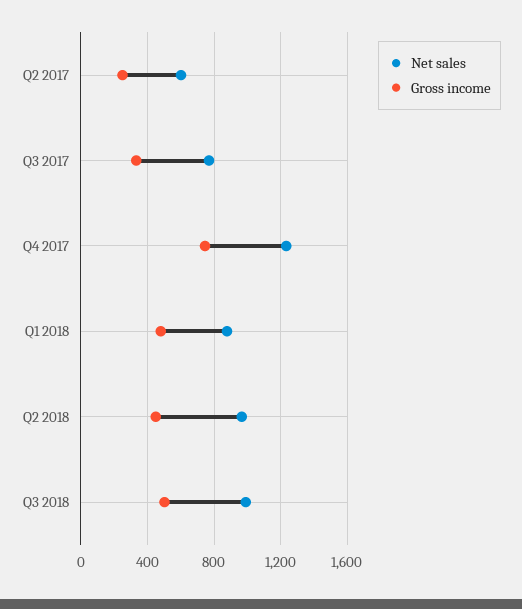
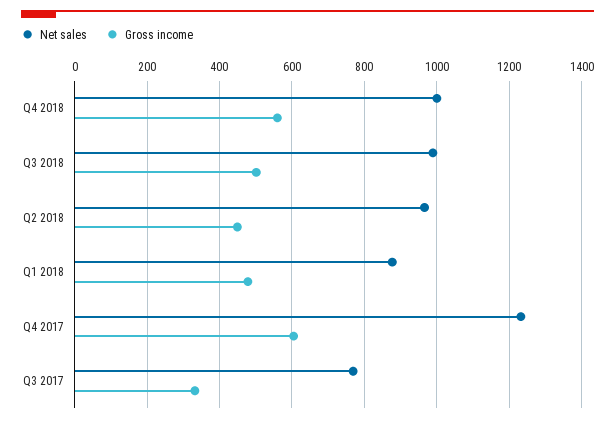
Net sales, Q2 2017: 600 -> none
Gross income, Q2 2017: 250 -> none
Gross income, Q4 2017: 750 -> 600
Net sales, Q4 2018: none -> 1000
Gross income, Q4 2018: none -> 560

